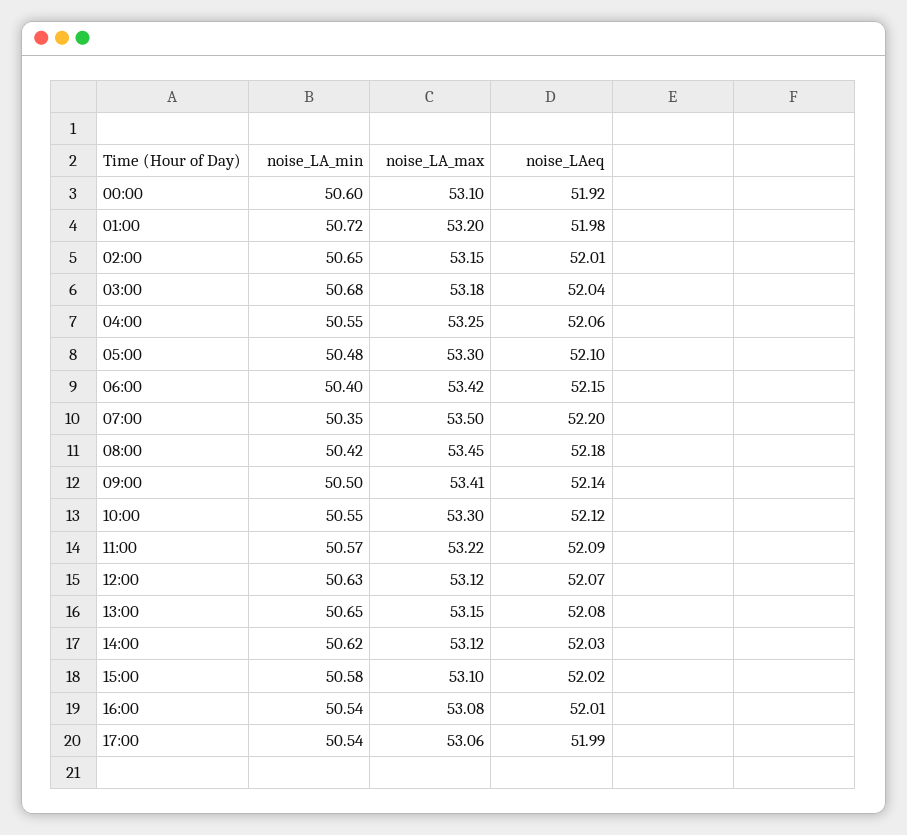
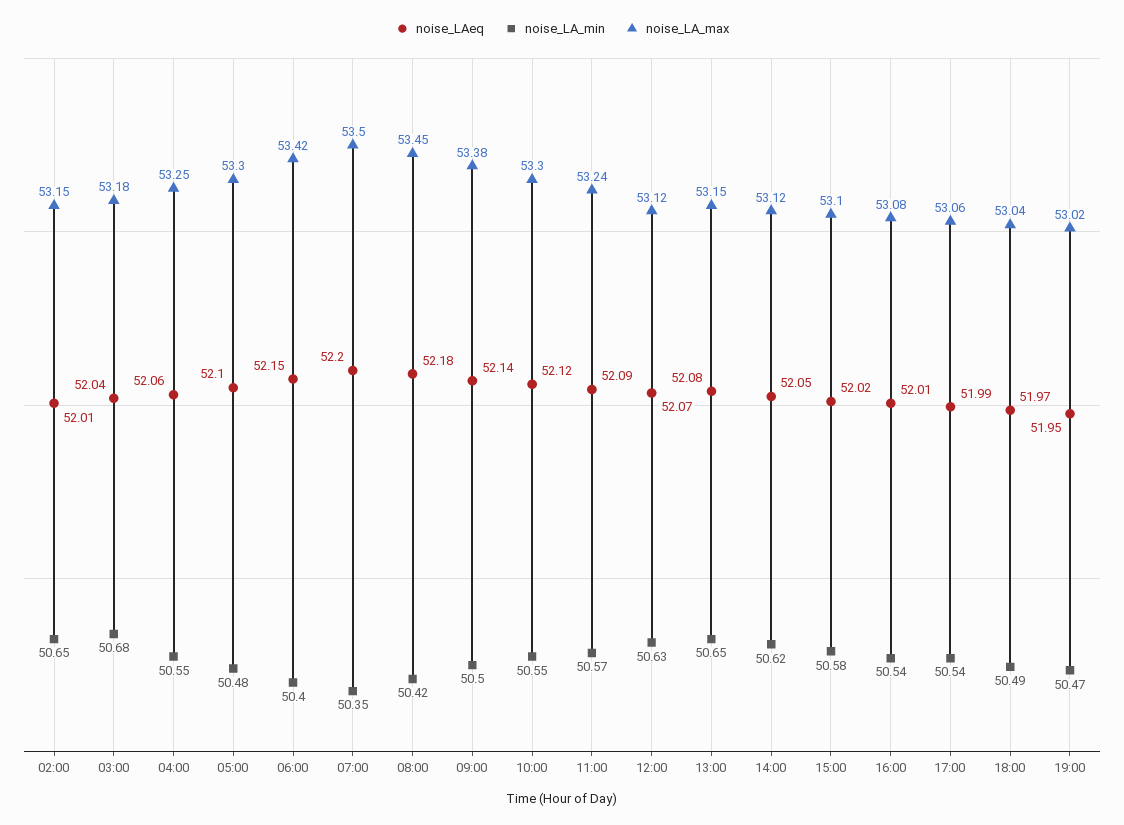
noise_LA_min, 00:00: 50.6 -> none
noise_LA_max, 00:00: 53.1 -> none
noise_LAeq, 00:00: 51.92 -> none
noise_LA_min, 01:00: 50.72 -> none
noise_LA_max, 01:00: 53.2 -> none
noise_LAeq, 01:00: 51.98 -> none
noise_LA_max, 09:00: 53.41 -> 53.38
noise_LA_max, 11:00: 53.22 -> 53.24
noise_LAeq, 14:00: 52.03 -> 52.05
noise_LAeq, 18:00: none -> 51.97
noise_LA_min, 18:00: none -> 50.49
noise_LA_max, 18:00: none -> 53.04
noise_LAeq, 19:00: none -> 51.95
noise_LA_min, 19:00: none -> 50.47
noise_LA_max, 19:00: none -> 53.02

